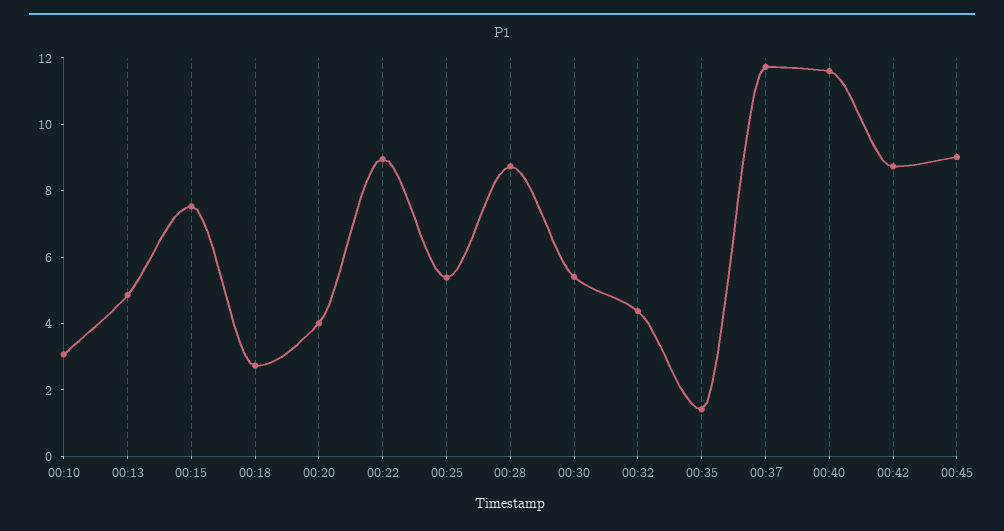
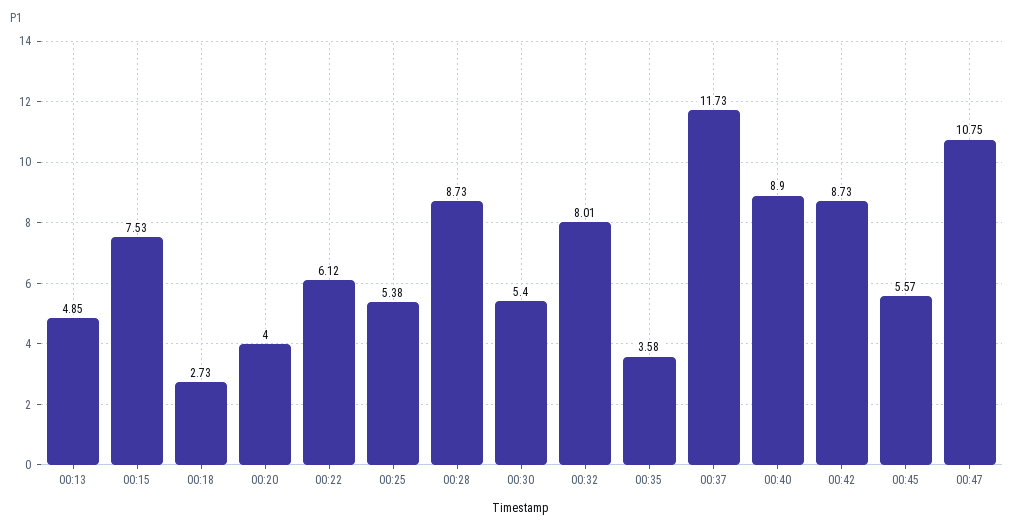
00:10: 3 -> none
00:22: 9 -> 6.12
00:32: 4.5 -> 8.01
00:35: 1.5 -> 3.58
00:40: 11.5 -> 8.9
00:45: 9 -> 5.57
00:47: none -> 10.75

